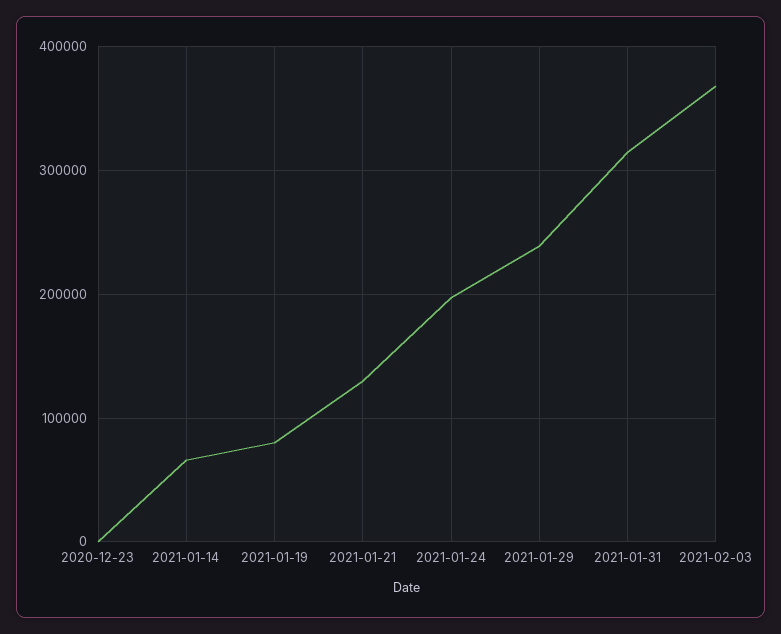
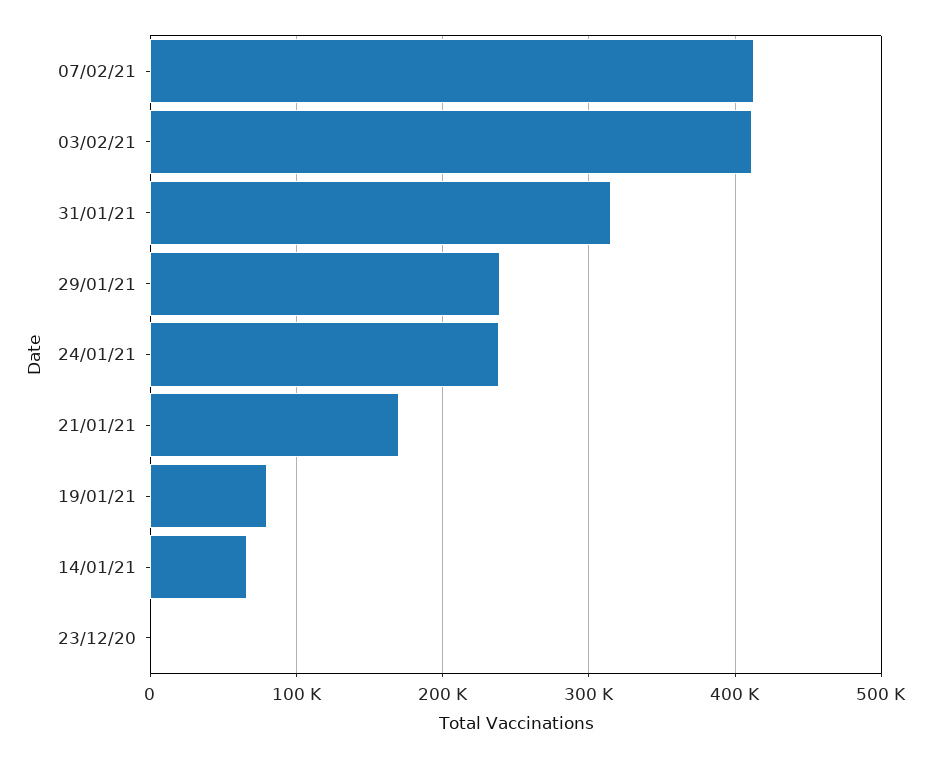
2021-01-21: 130000 -> 170000
2021-01-24: 200000 -> 240000
2021-02-03: 370000 -> 410000
07/02/21: none -> 410000

